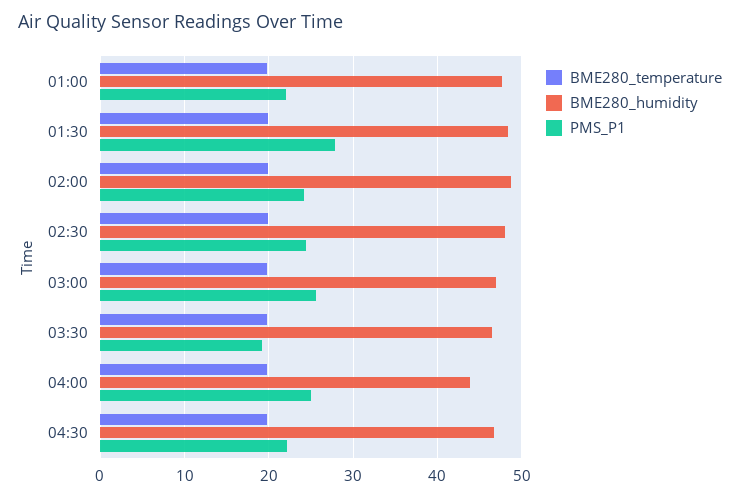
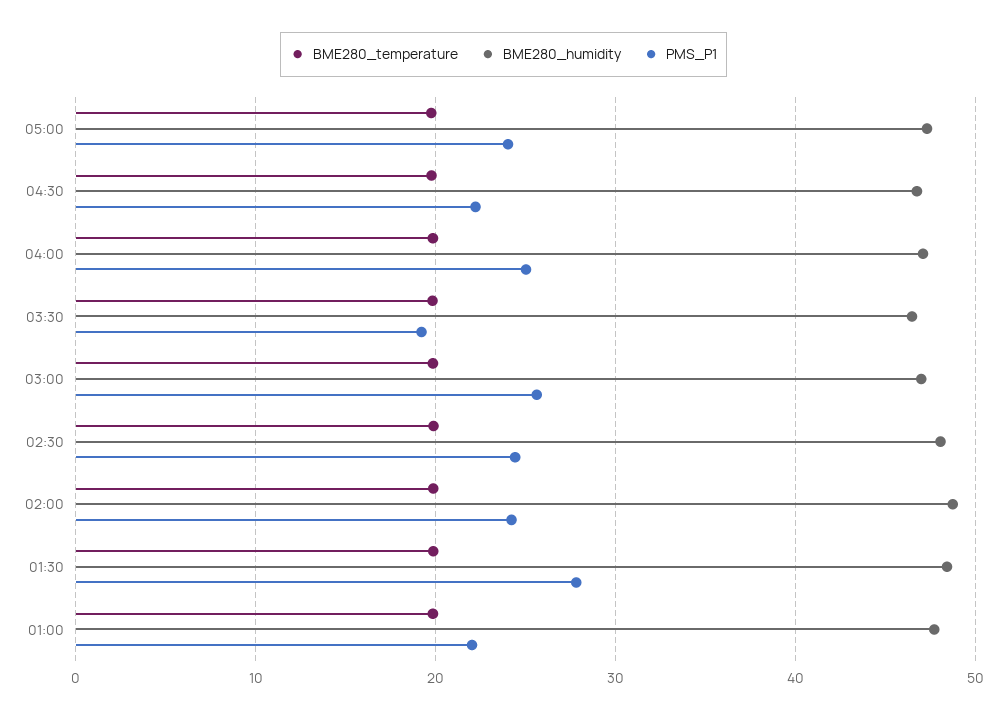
BME280_humidity, 04:00: 44 -> 47
BME280_temperature, 05:00: none -> 20
BME280_humidity, 05:00: none -> 47
PMS_P1, 05:00: none -> 24

